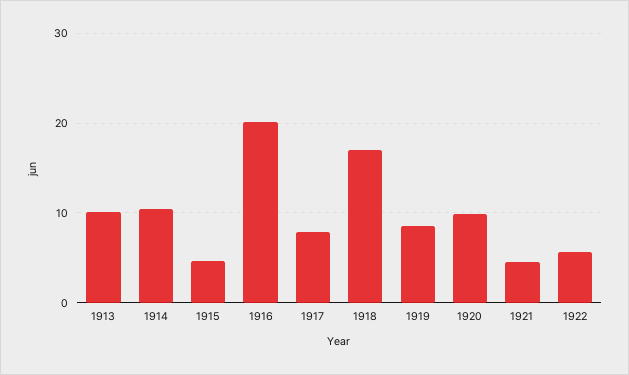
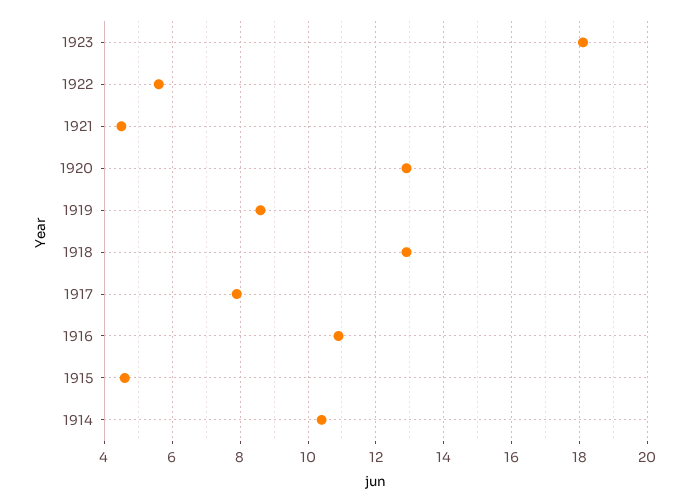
1913: 10 -> none
1916: 20 -> 11
1918: 17 -> 13
1920: 10 -> 13
1923: none -> 18

